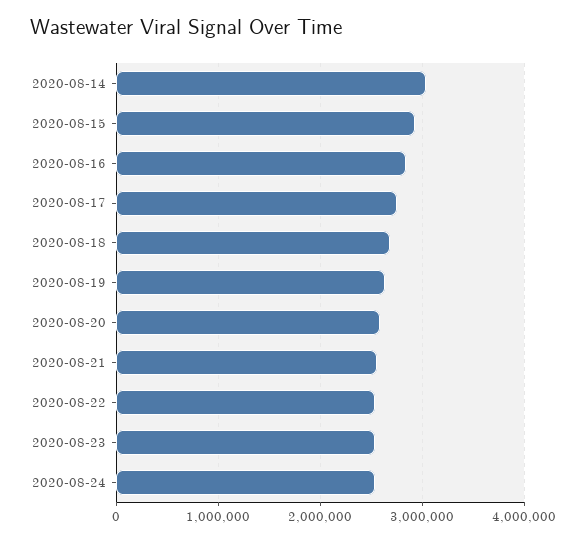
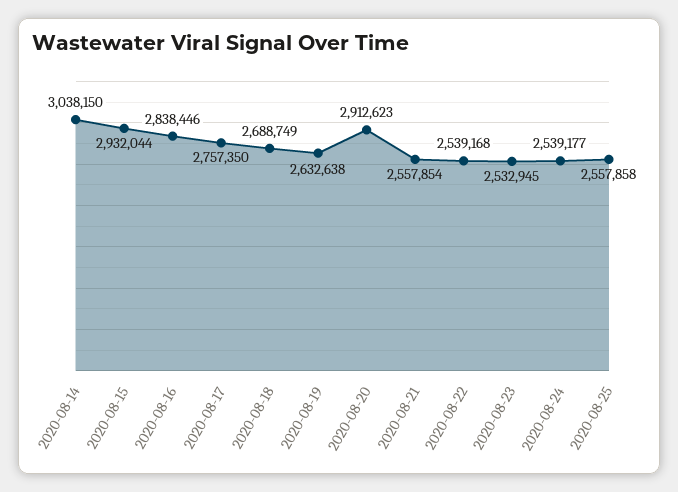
2020-08-20: 2600000 -> 2912623
2020-08-25: none -> 2557858

